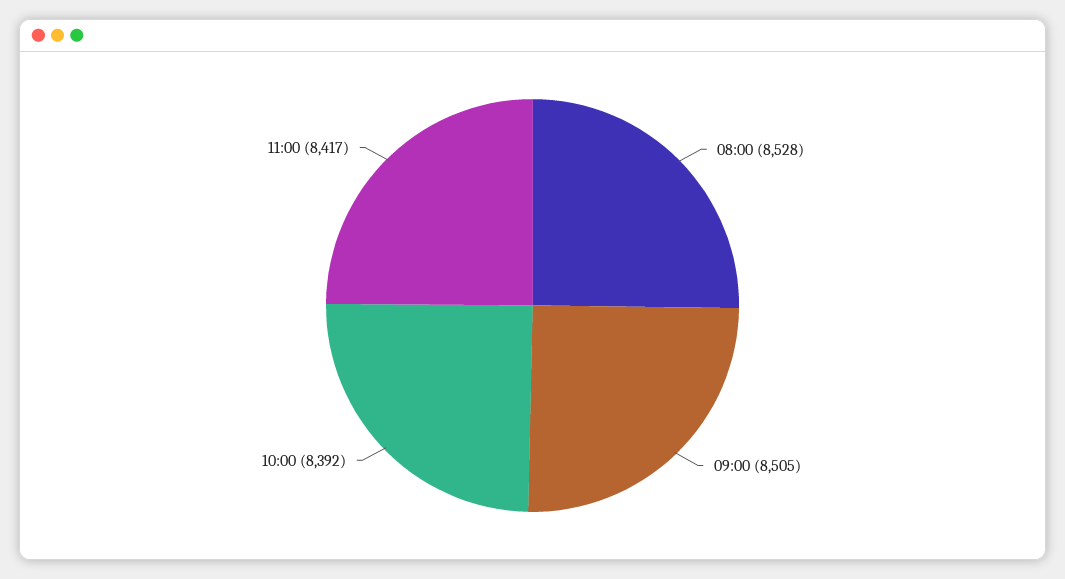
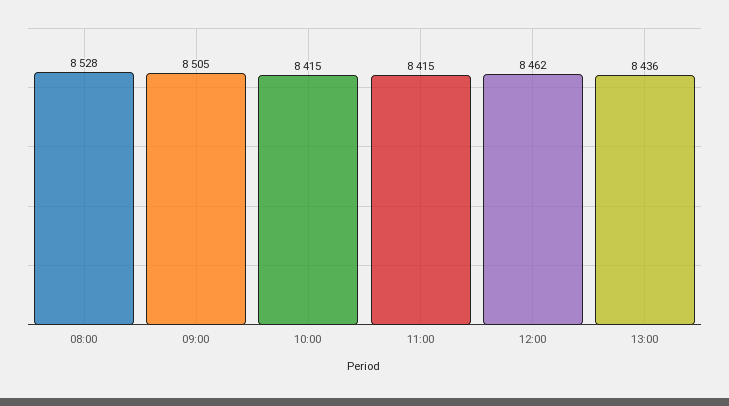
10:00: 8392 -> 8415
11:00: 8417 -> 8415
12:00: none -> 8462
13:00: none -> 8436

